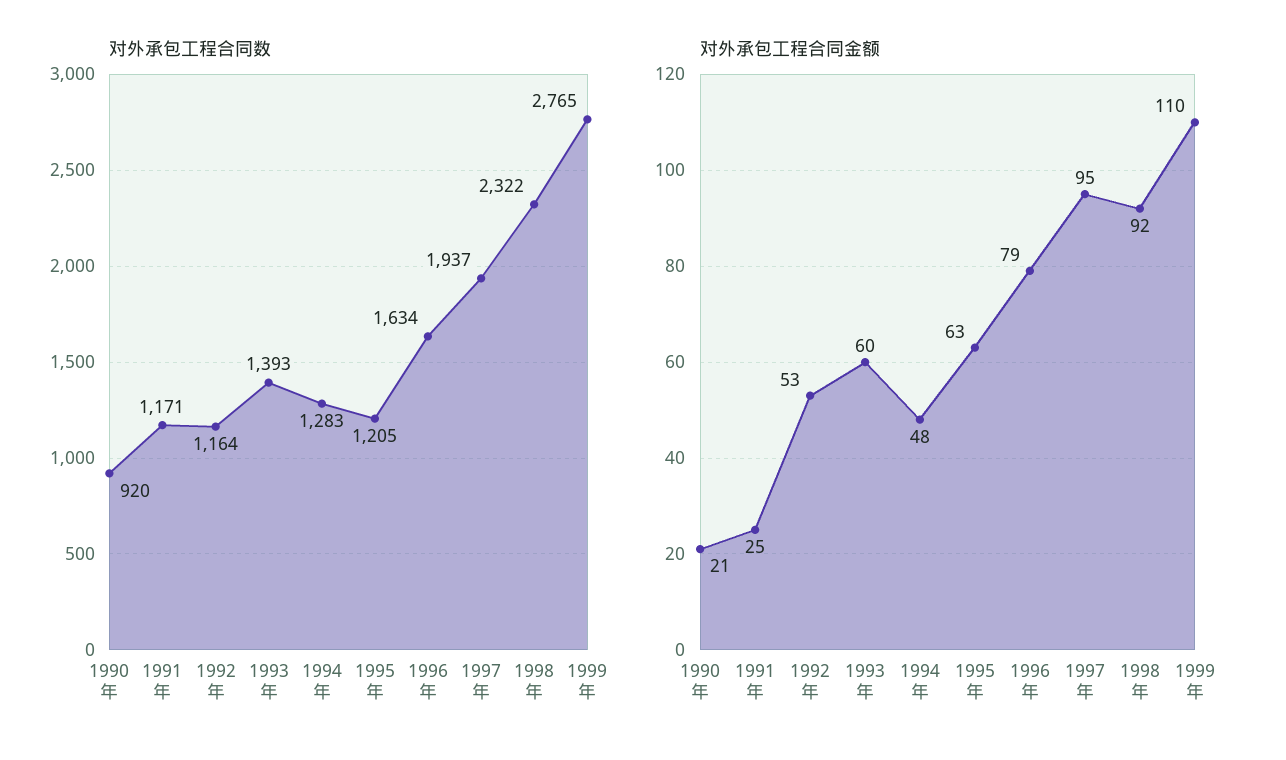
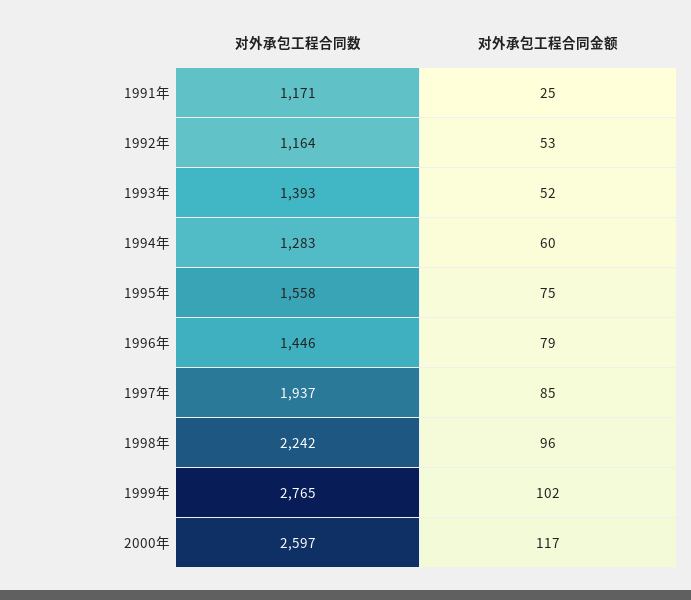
对外承包工程合同数, 1990年: 920 -> none
对外承包工程合同数, 1995年: 1205 -> 1558
对外承包工程合同数, 1996年: 1634 -> 1446
对外承包工程合同数, 1998年: 2322 -> 2242
对外承包工程合同金额, 1990年: 21 -> none
对外承包工程合同金额, 1993年: 60 -> 52
对外承包工程合同金额, 1994年: 48 -> 60
对外承包工程合同金额, 1995年: 63 -> 75
对外承包工程合同金额, 1997年: 95 -> 85
对外承包工程合同金额, 1998年: 92 -> 96
对外承包工程合同金额, 1999年: 110 -> 102
对外承包工程合同数, 2000年: none -> 2597
对外承包工程合同金额, 2000年: none -> 117

